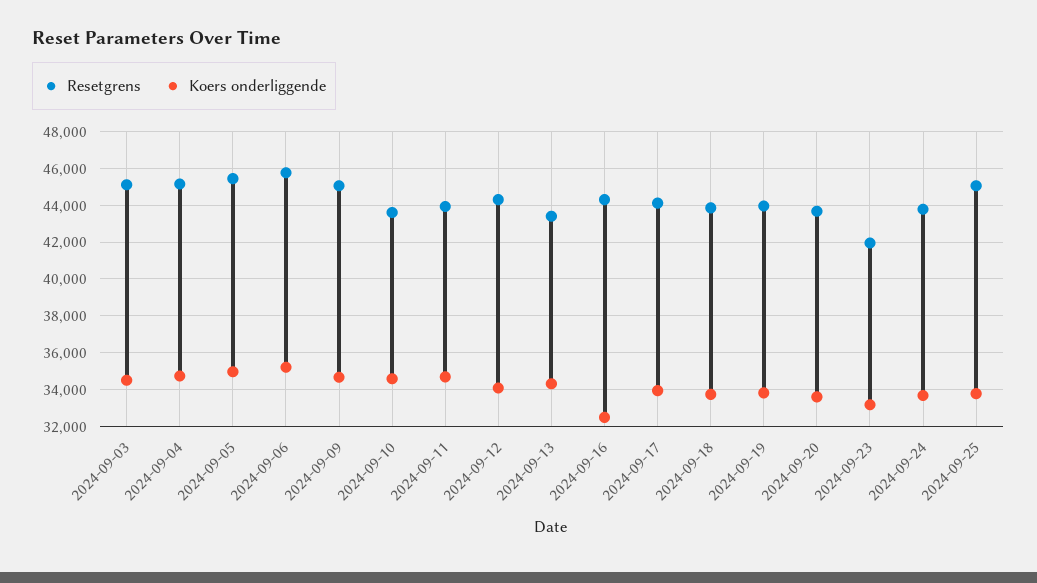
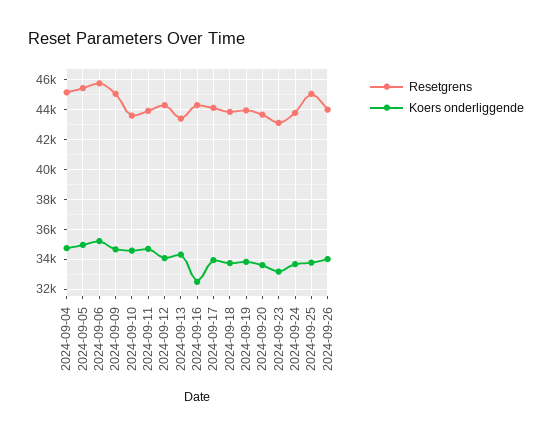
Resetgrens, 2024-09-03: 45000 -> none
Koers onderliggende, 2024-09-03: 34500 -> none
Resetgrens, 2024-09-23: 42000 -> 43000
Resetgrens, 2024-09-26: none -> 44000
Koers onderliggende, 2024-09-26: none -> 34000

